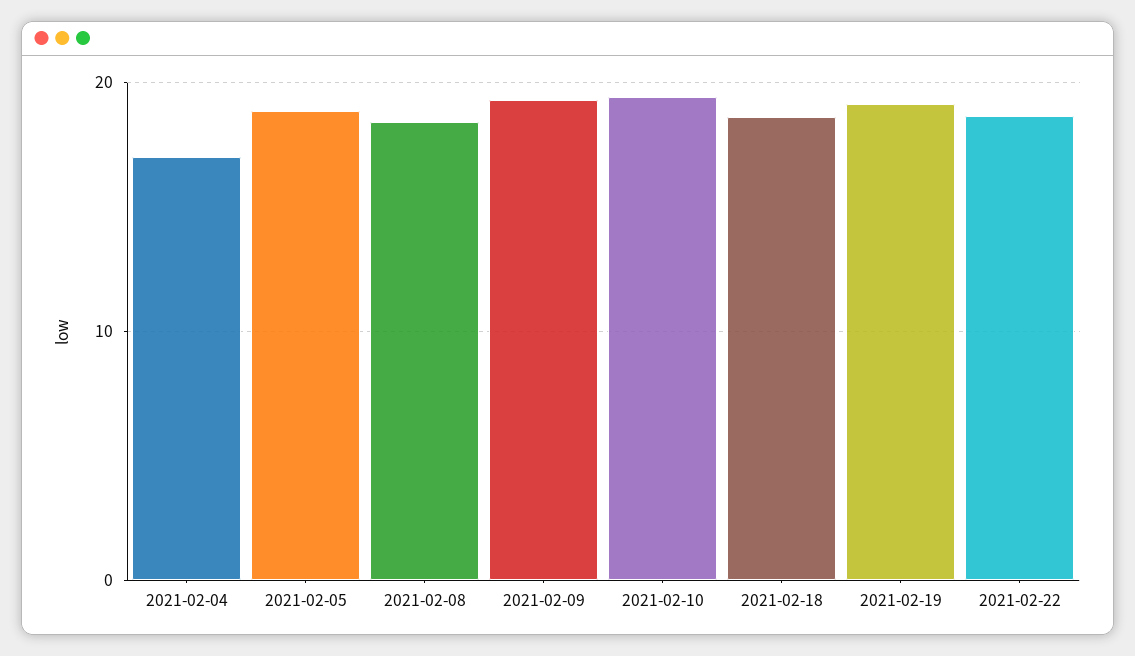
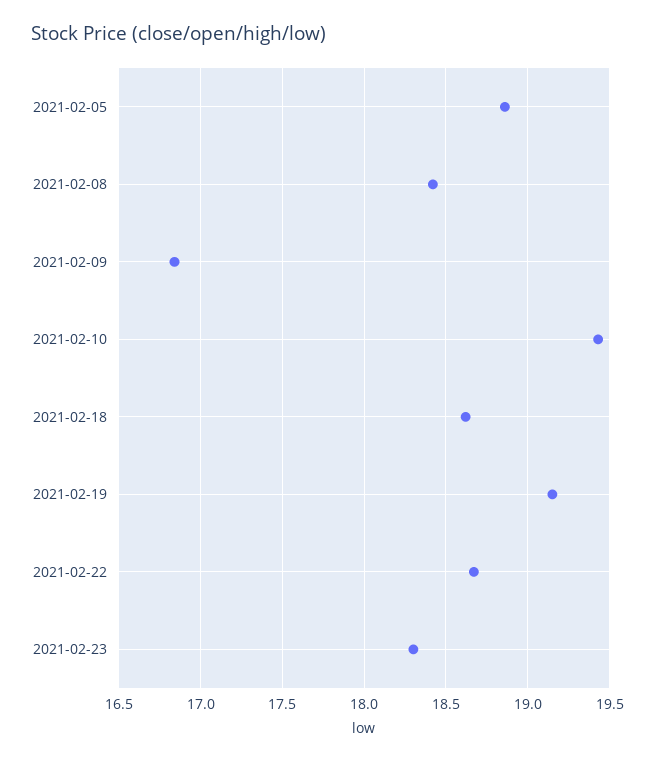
2021-02-04: 17 -> none
2021-02-09: 19 -> 16.85
2021-02-23: none -> 18.3

